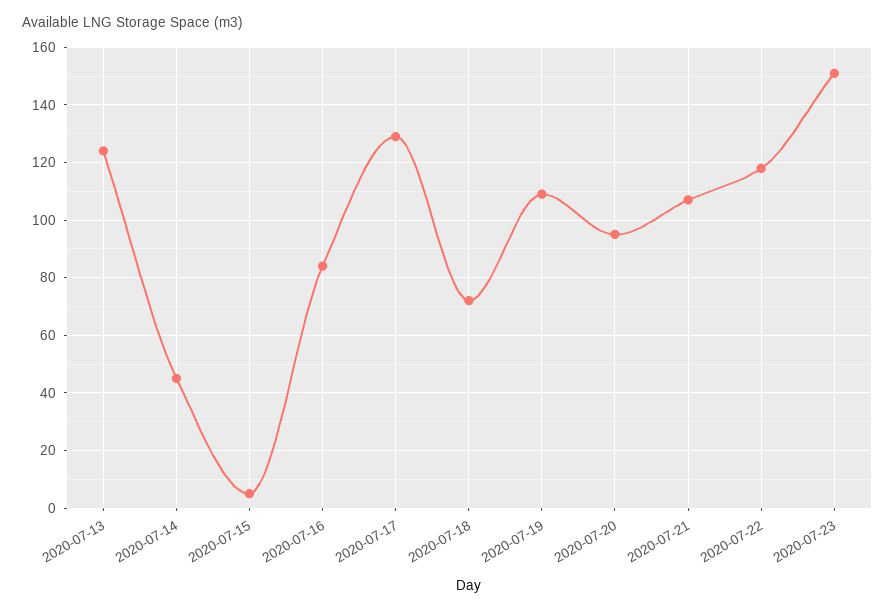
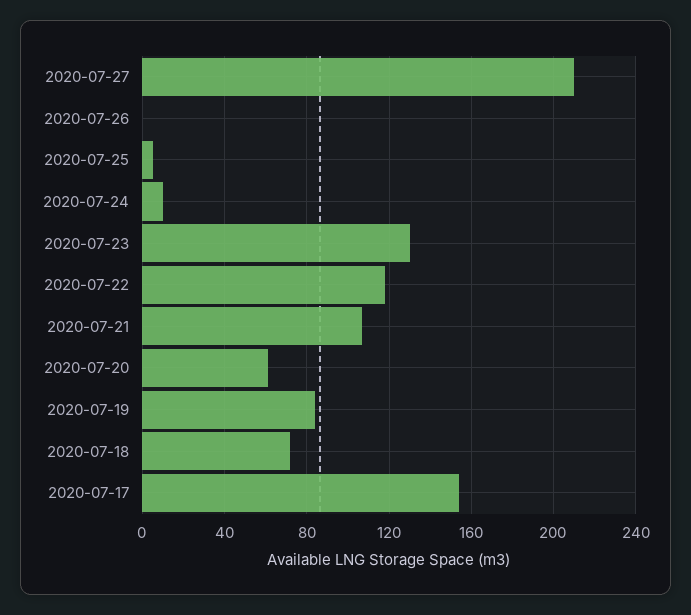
2020-07-13: 125 -> none
2020-07-14: 45 -> none
2020-07-15: 5 -> none
2020-07-16: 85 -> none
2020-07-17: 130 -> 155
2020-07-19: 110 -> 85
2020-07-20: 95 -> 60
2020-07-23: 150 -> 130
2020-07-27: none -> 210
2020-07-26: none -> 0
2020-07-25: none -> 5
2020-07-24: none -> 10

